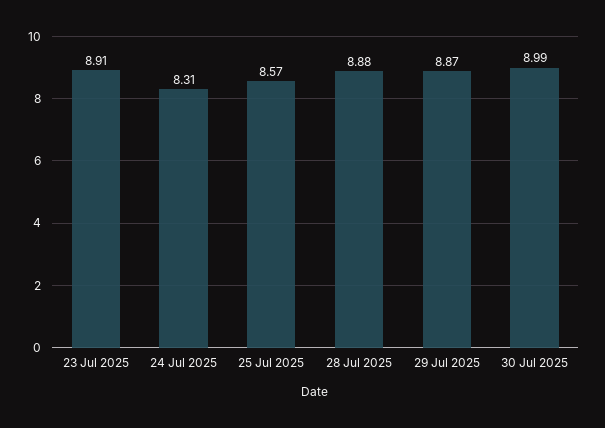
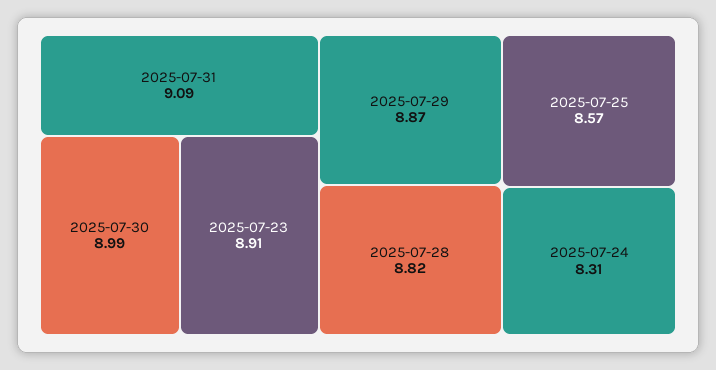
28 Jul 2025: 8.88 -> 8.82
2025-07-31: none -> 9.09

